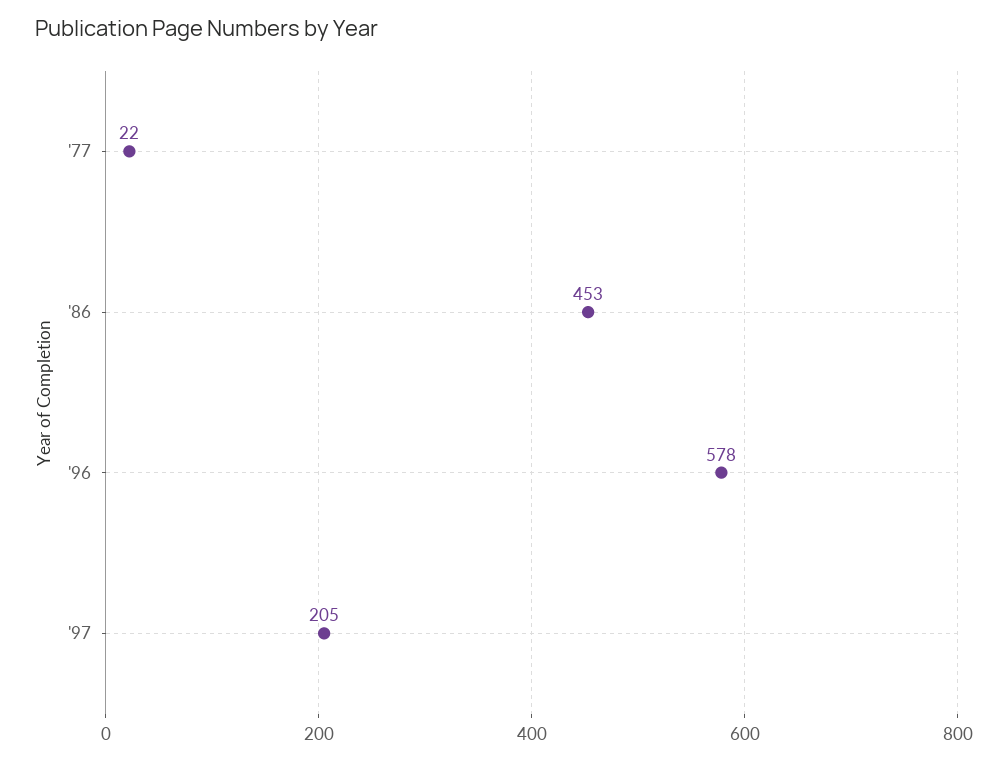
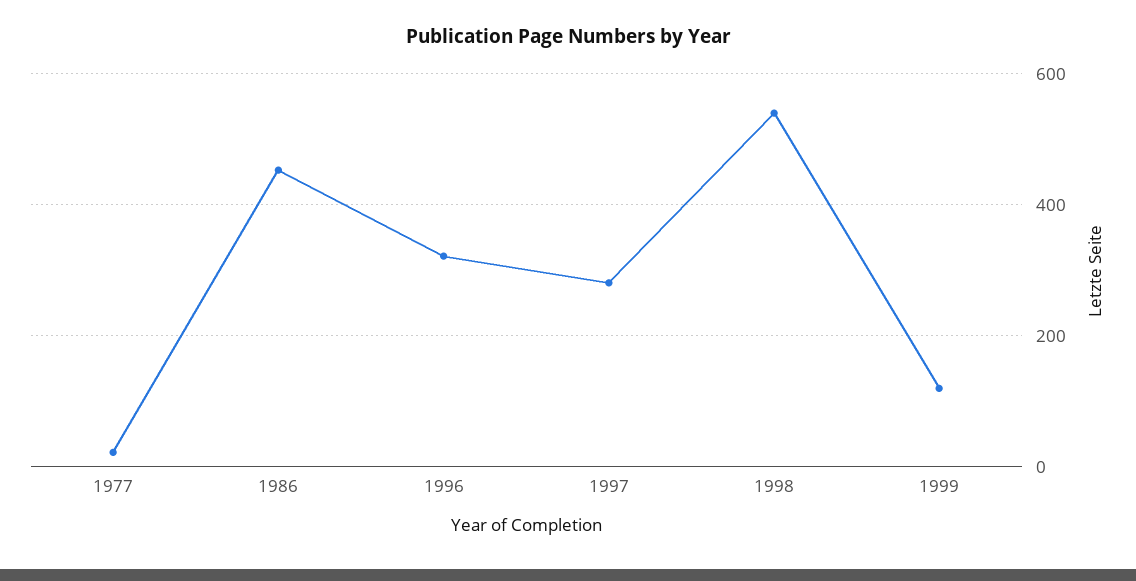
'96: 578 -> 320
'97: 205 -> 280
1998: none -> 540
1999: none -> 120

